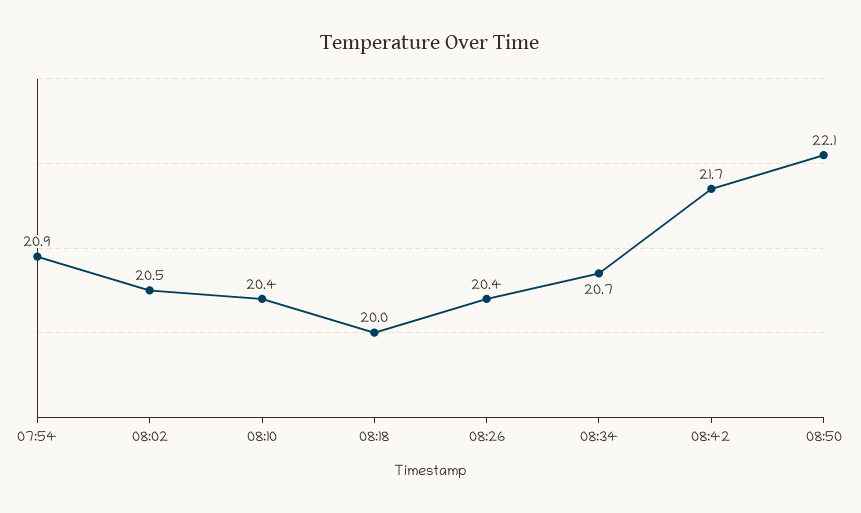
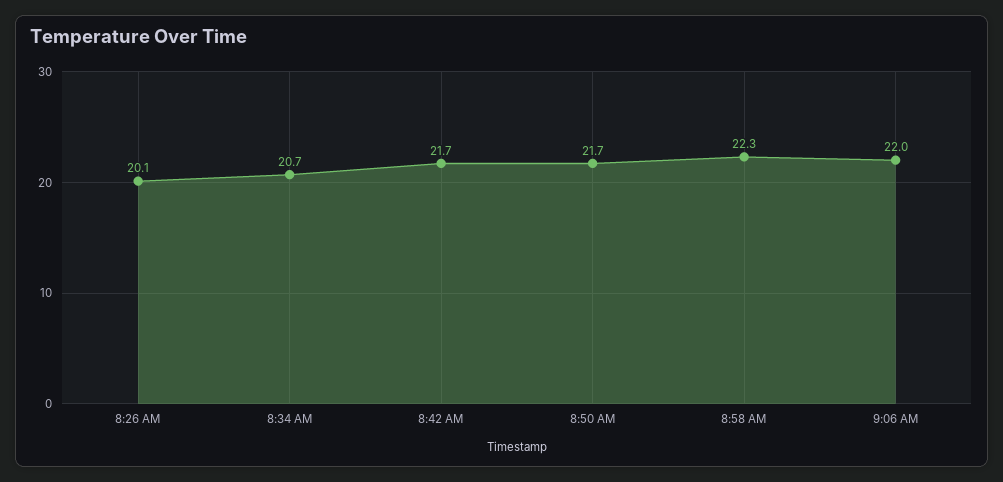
07:54: 20.9 -> none
08:02: 20.5 -> none
08:10: 20.4 -> none
08:18: 20 -> none
08:26: 20.4 -> 20.1
08:50: 22.1 -> 21.7
8:58 AM: none -> 22.3
9:06 AM: none -> 22

